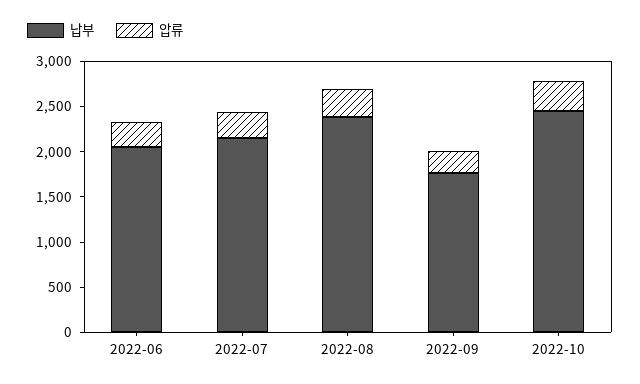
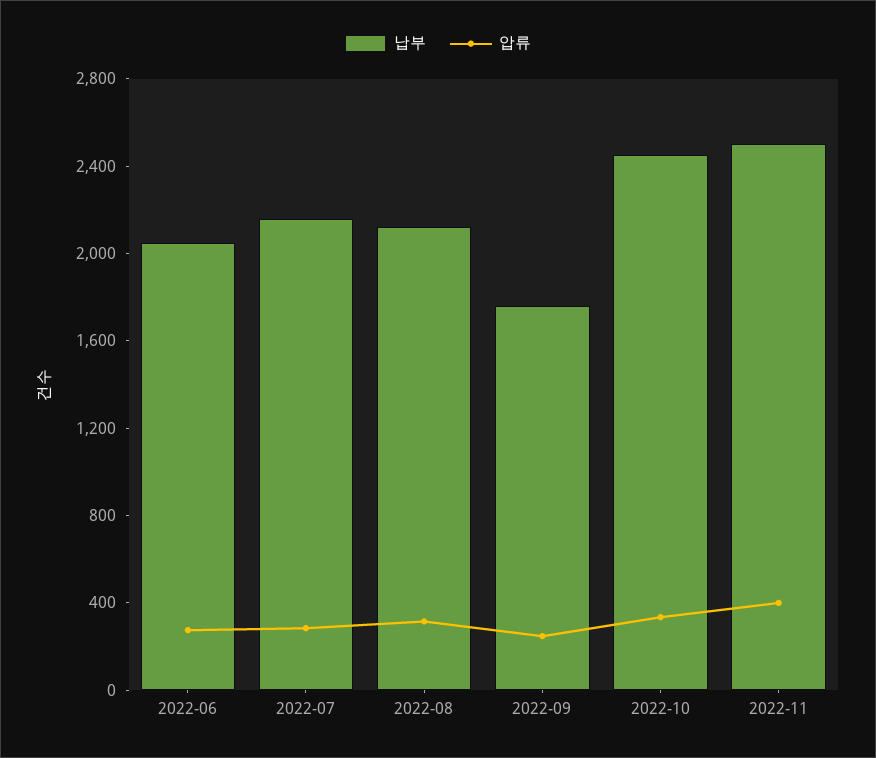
납부, 2022-08: 2400 -> 2100
납부, 2022-11: none -> 2500
압류, 2022-11: none -> 400

